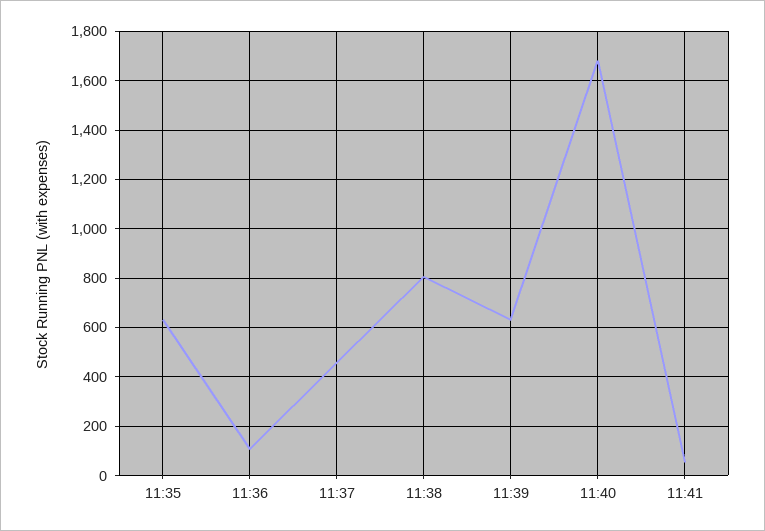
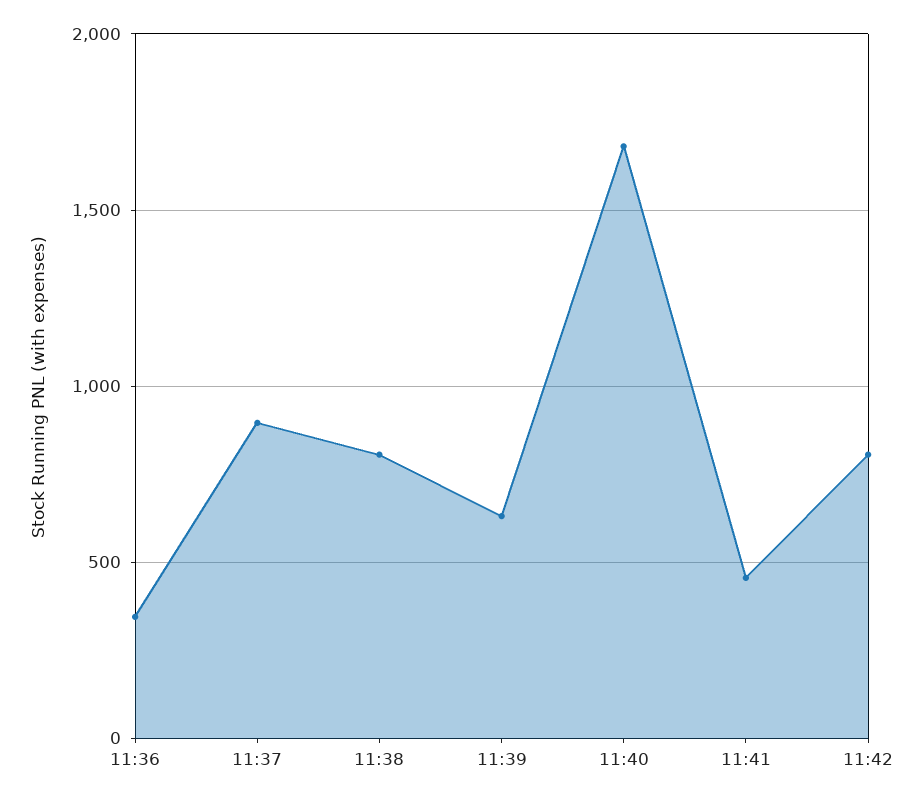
11:35: 625 -> none
11:36: 100 -> 350
11:37: 450 -> 900
11:41: 50 -> 450
11:42: none -> 800

